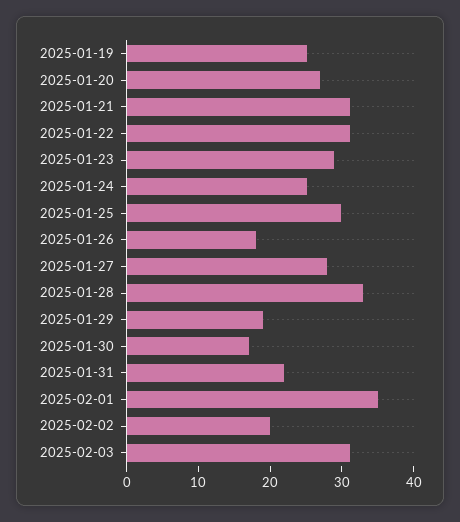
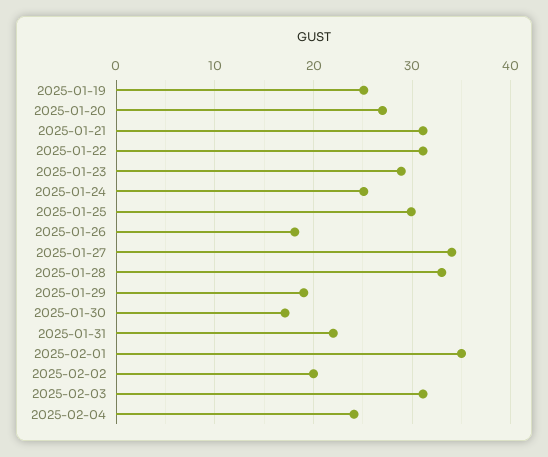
2025-01-27: 28 -> 34
2025-02-04: none -> 24

